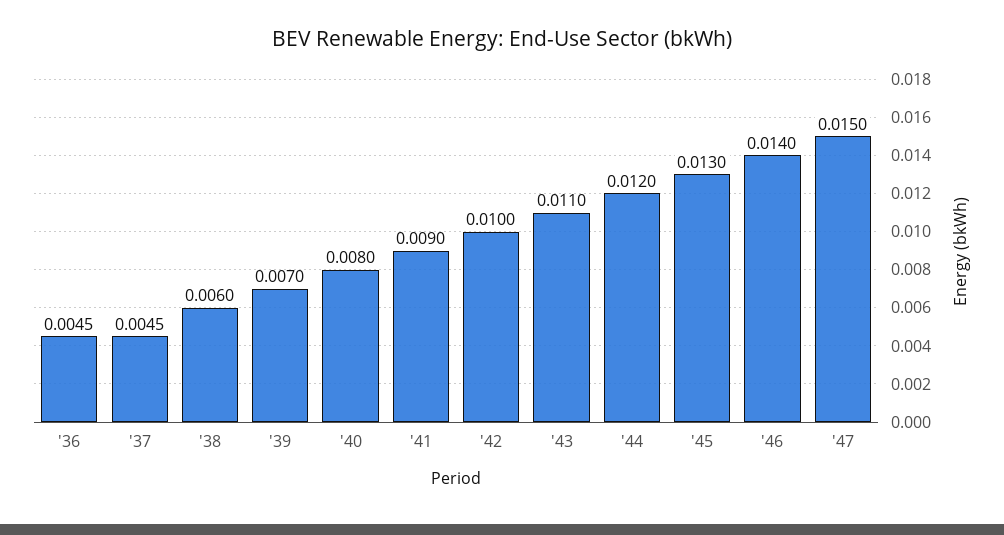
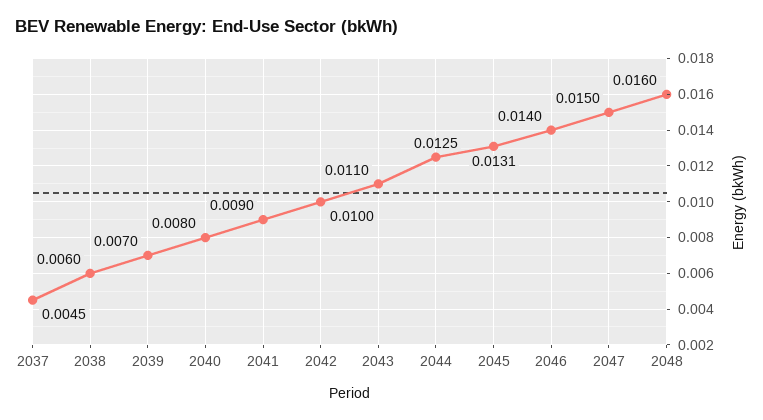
'36: 0.0045 -> none
'44: 0.012 -> 0.0125
'45: 0.013 -> 0.0131
2048: none -> 0.016

